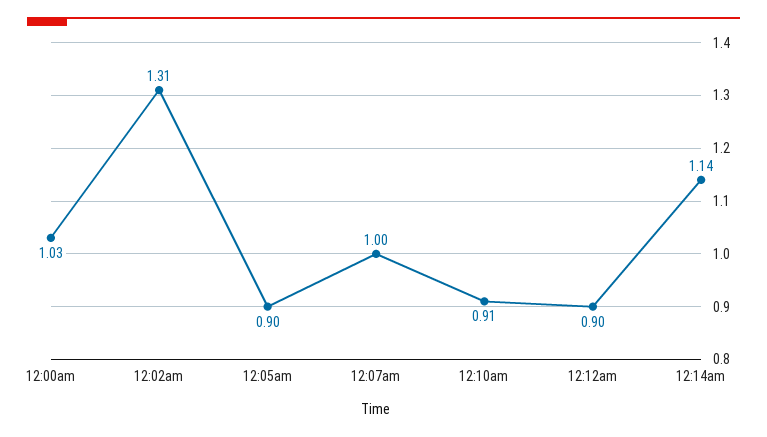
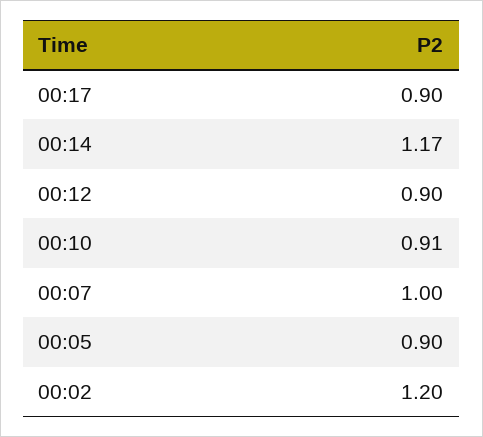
12:00am: 1.03 -> none
12:02am: 1.31 -> 1.2
12:14am: 1.14 -> 1.17
00:17: none -> 0.9

